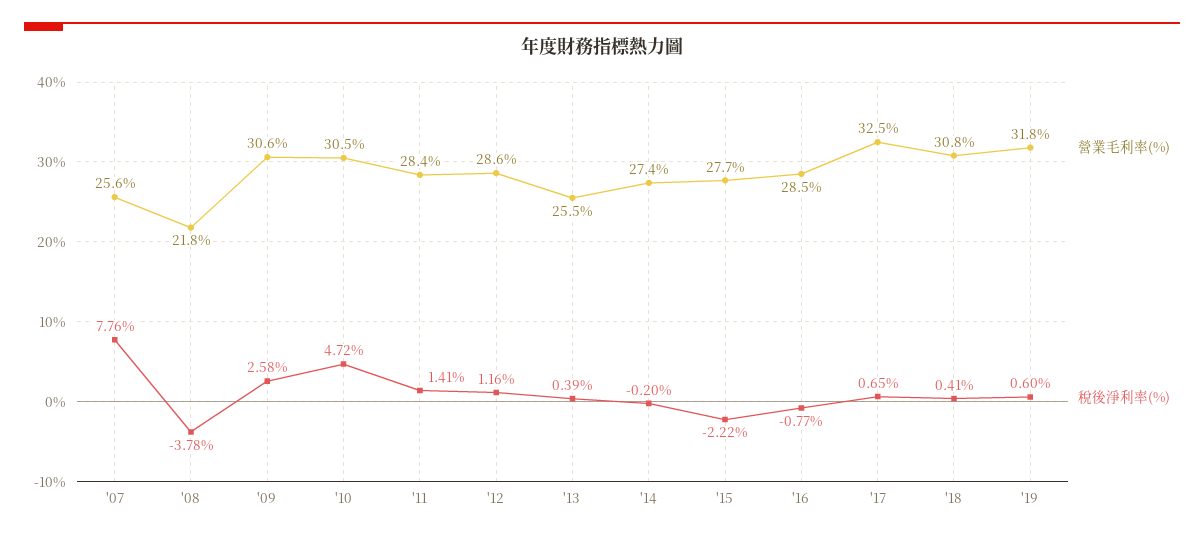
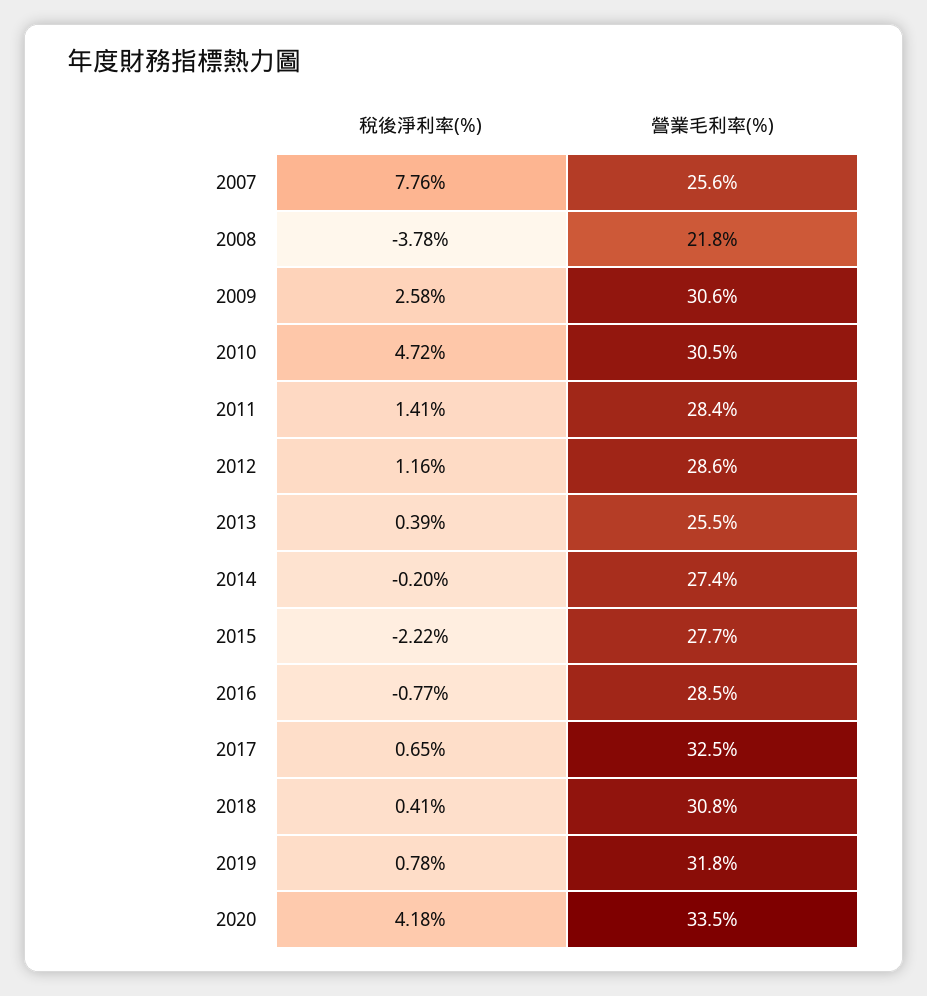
稅後淨利率(%), '19: 0.6 -> 0.78
稅後淨利率(%), 2020: none -> 4.18
營業毛利率(%), 2020: none -> 33.5

